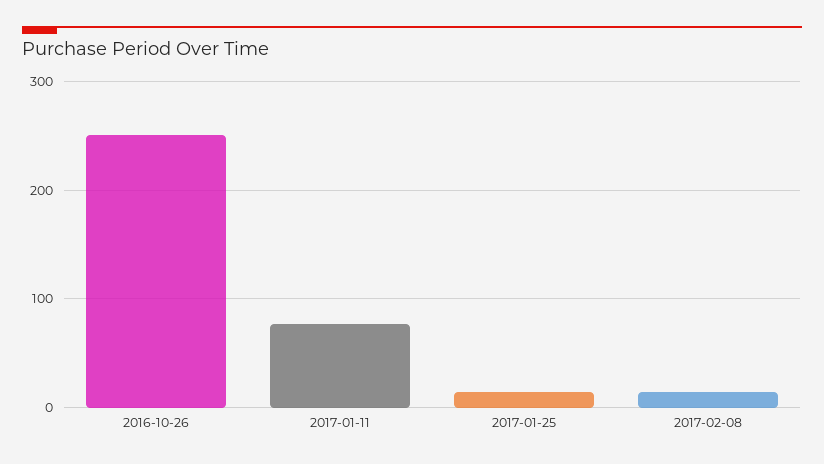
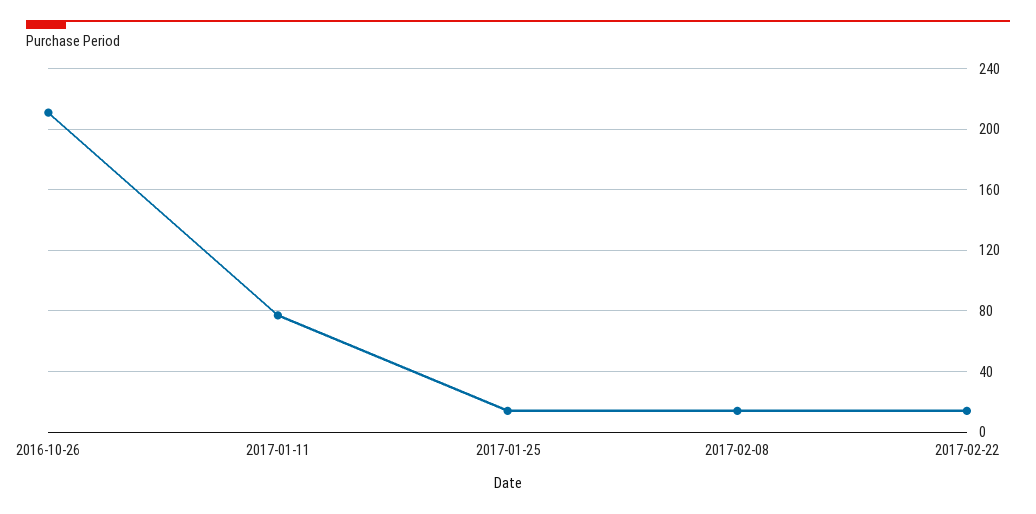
2016-10-26: 250 -> 210
2017-02-22: none -> 15

